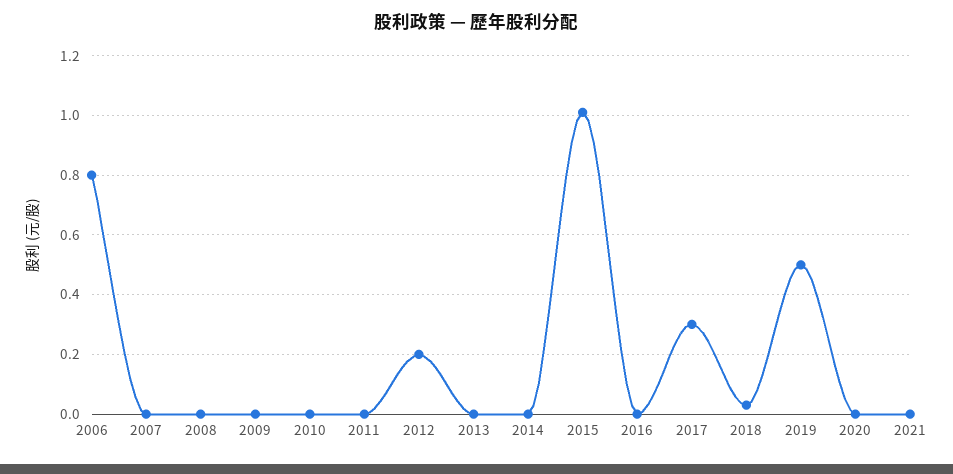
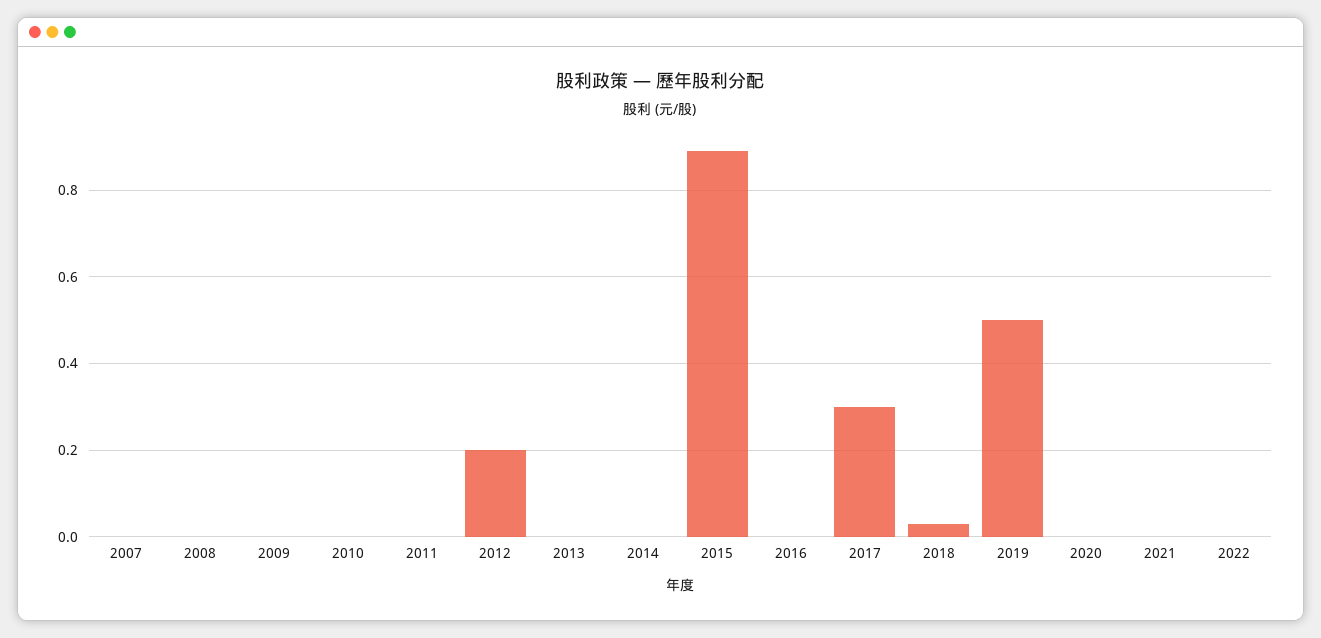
2006: 0.8 -> none
2015: 1 -> 0.9
2022: none -> 0

